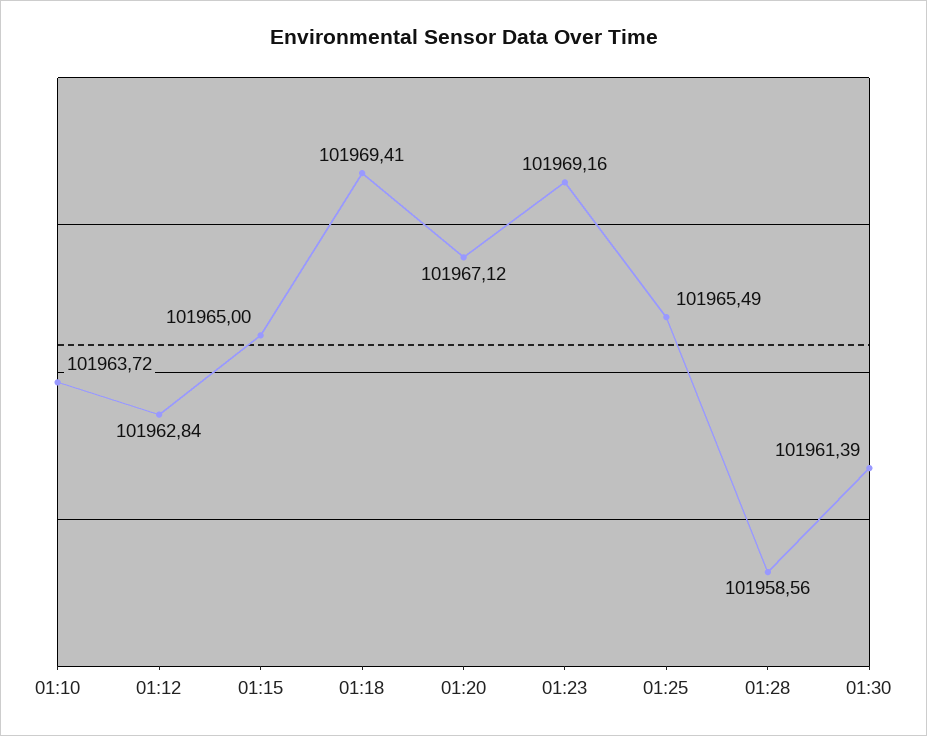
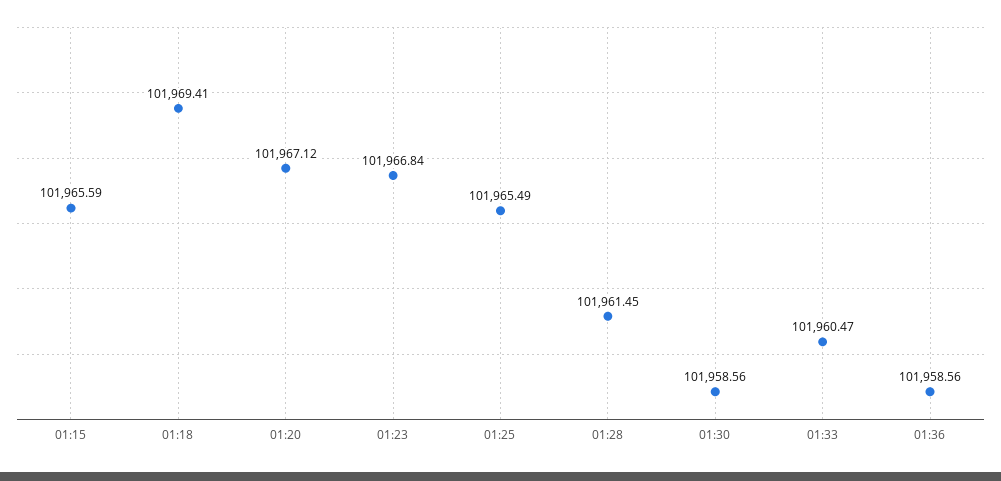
01:10: 101963.72 -> none
01:12: 101962.84 -> none
01:15: 101965 -> 101965.59
01:23: 101969.16 -> 101966.84
01:28: 101958.56 -> 101961.45
01:30: 101961.39 -> 101958.56
01:33: none -> 101960.47
01:36: none -> 101958.56

